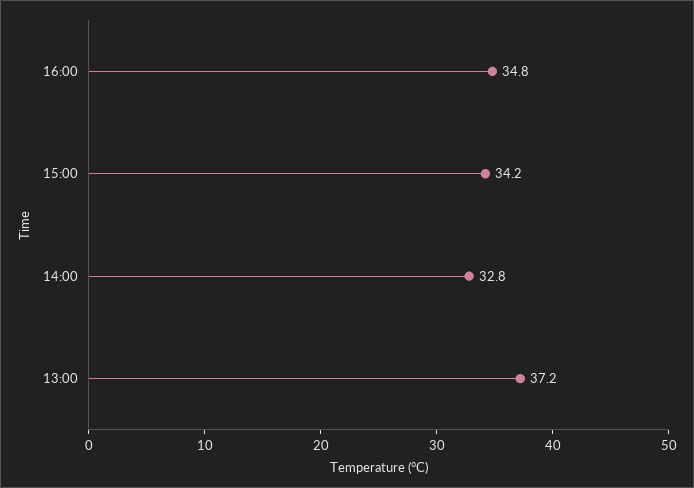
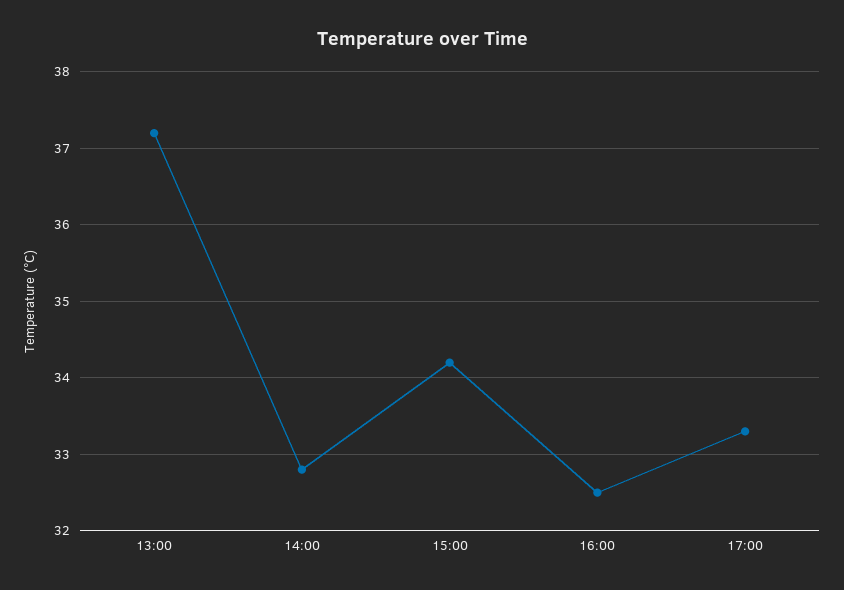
16:00: 34.8 -> 32.5
17:00: none -> 33.3

